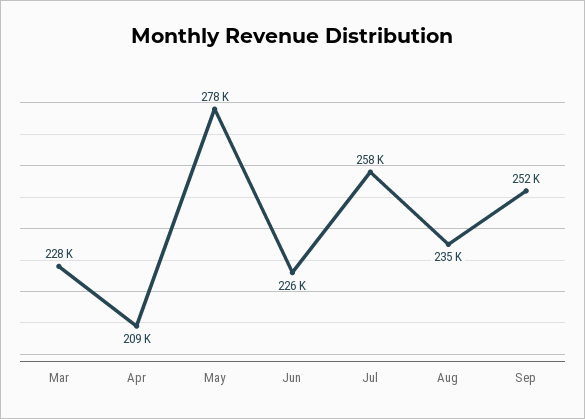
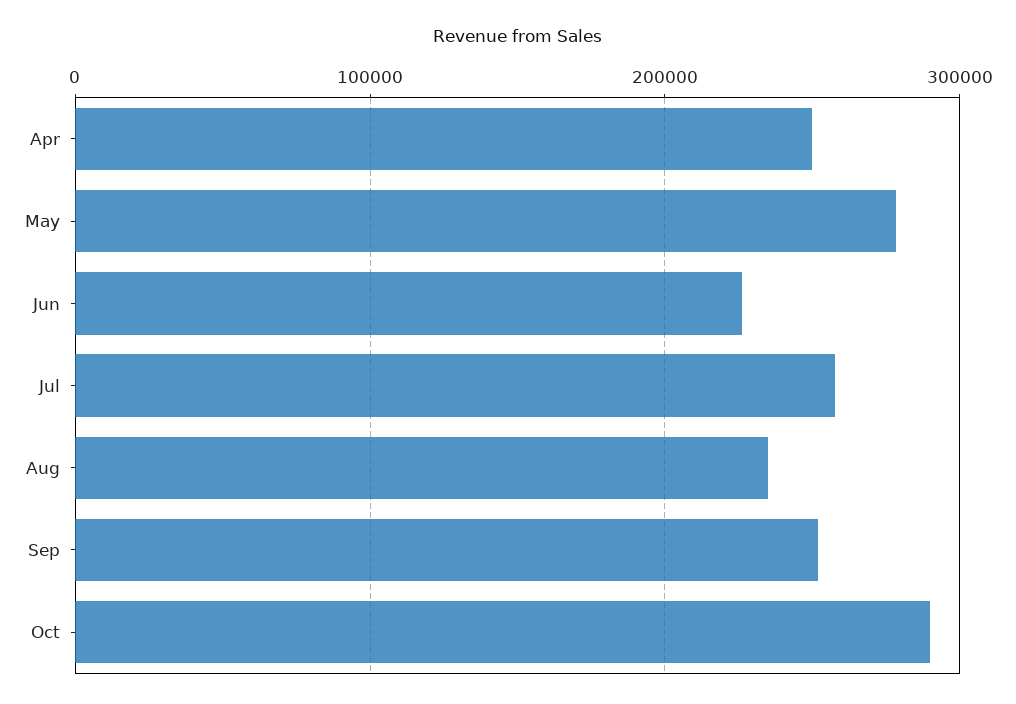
Mar: 228000 -> none
Apr: 209000 -> 250000
Oct: none -> 290000

